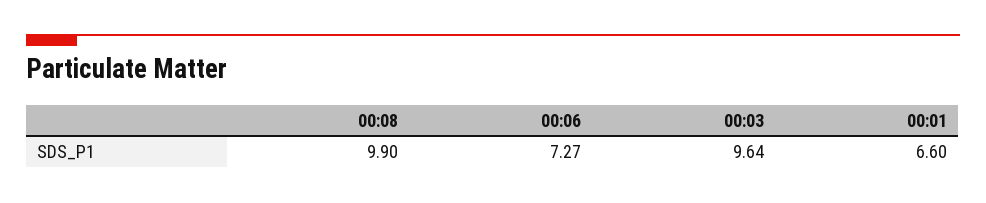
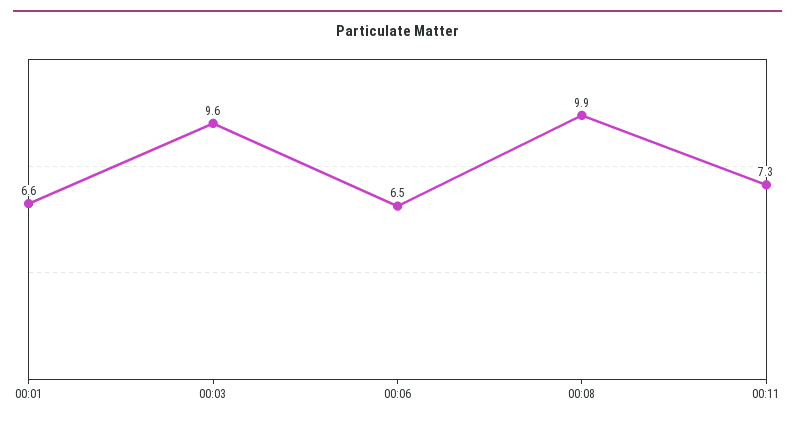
00:06: 7.27 -> 6.5
00:11: none -> 7.3

